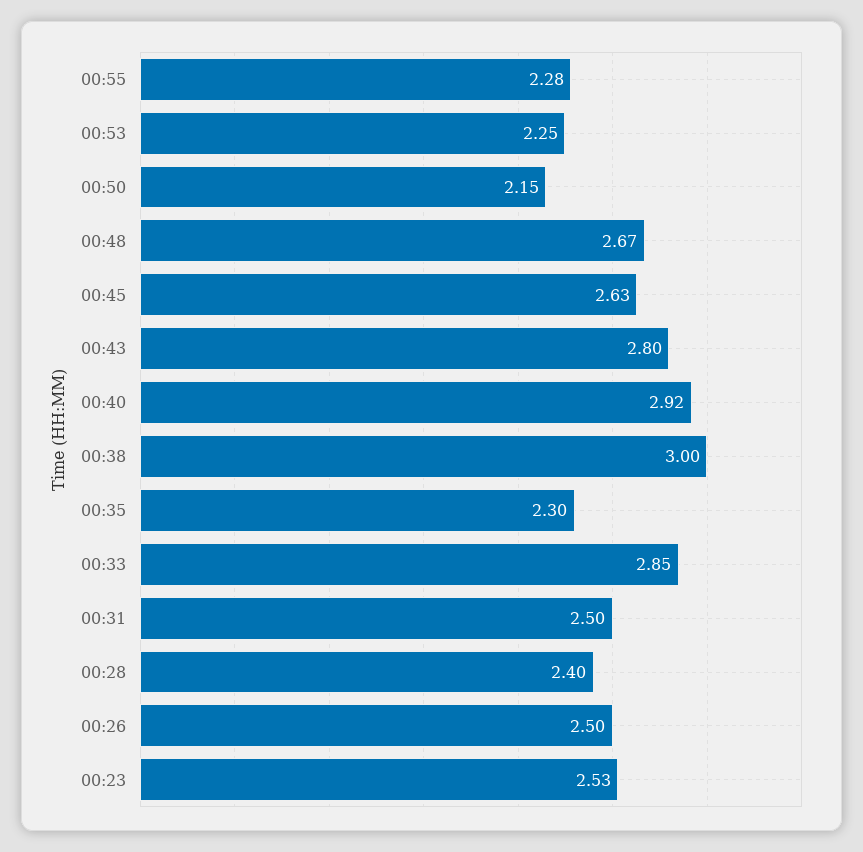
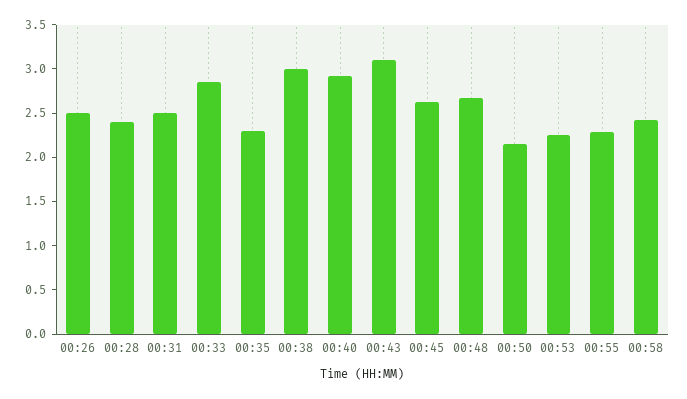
00:43: 2.8 -> 3.1
00:23: 2.53 -> none
00:58: none -> 2.4

